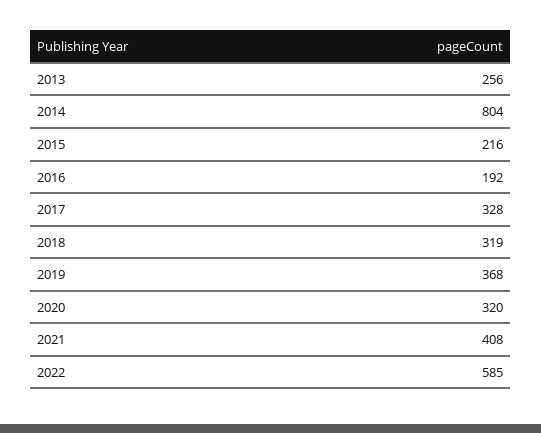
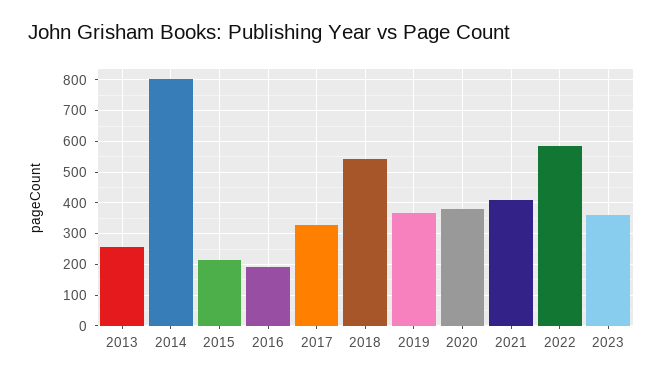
2018: 319 -> 540
2020: 320 -> 380
2023: none -> 360

